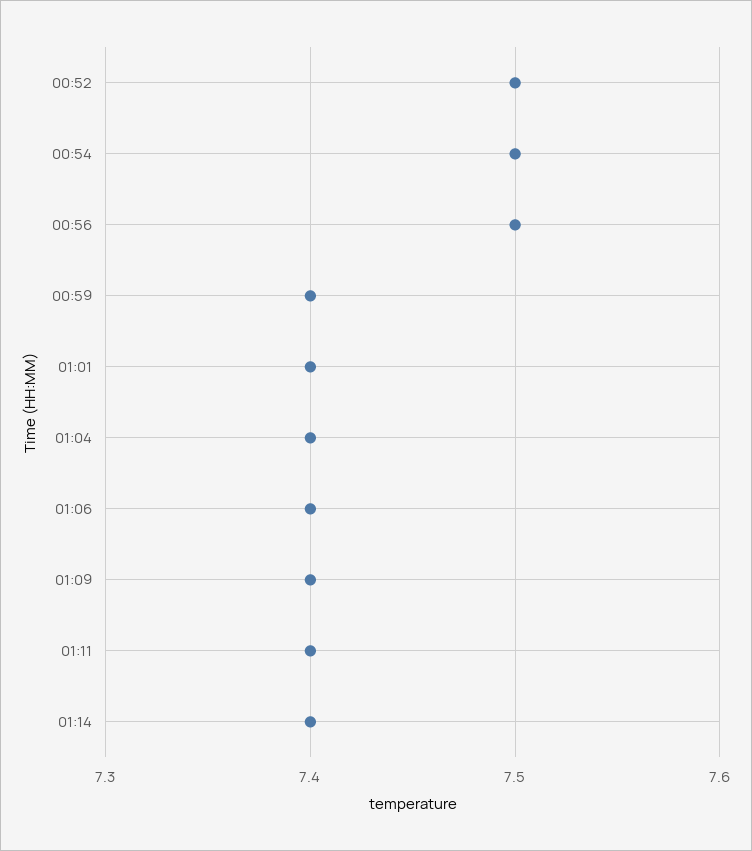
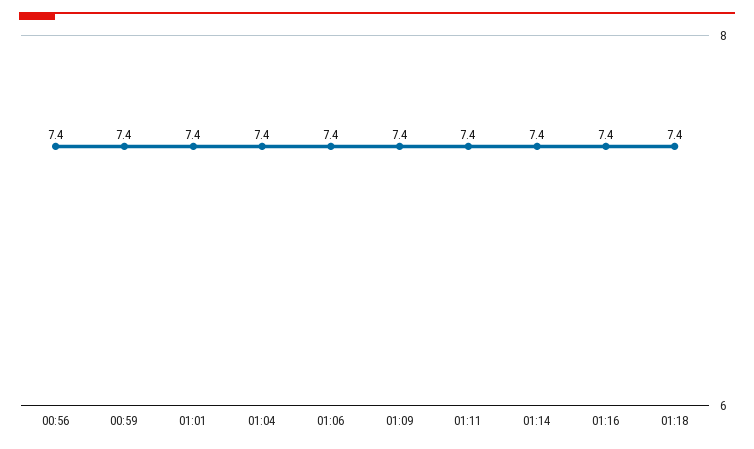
00:52: 7.5 -> none
00:54: 7.5 -> none
00:56: 7.5 -> 7.4
01:16: none -> 7.4
01:18: none -> 7.4

